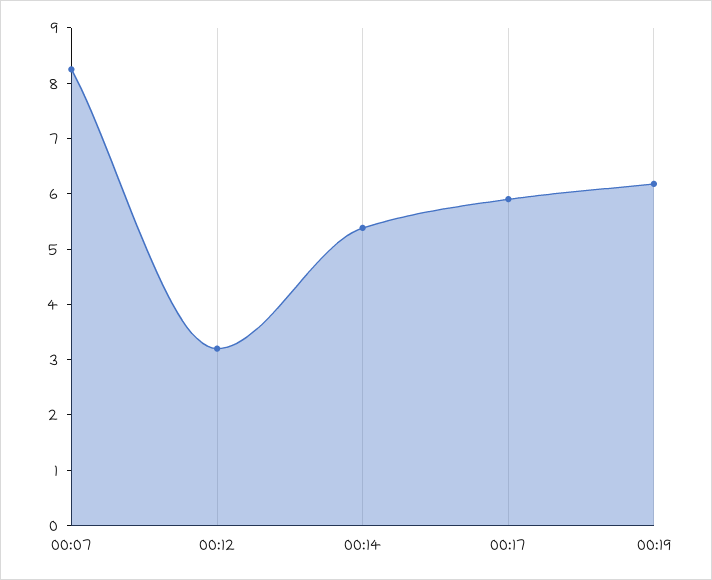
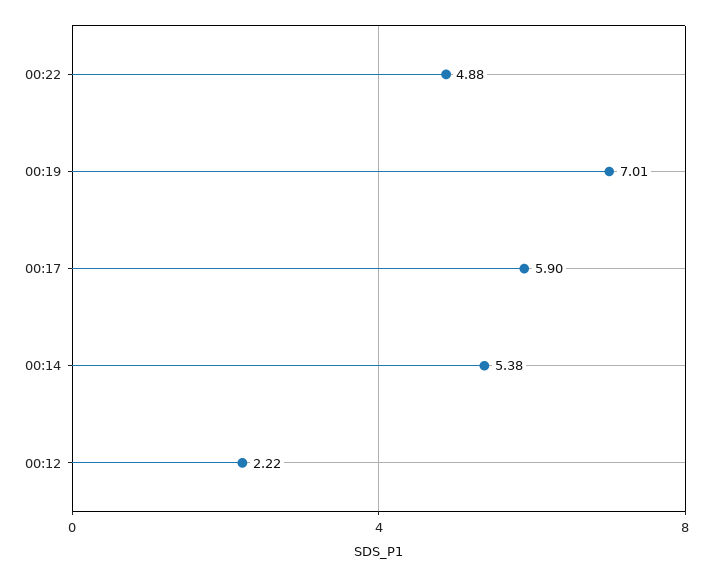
00:07: 8.2 -> none
00:12: 3.2 -> 2.22
00:19: 6.2 -> 7.01
00:22: none -> 4.88

